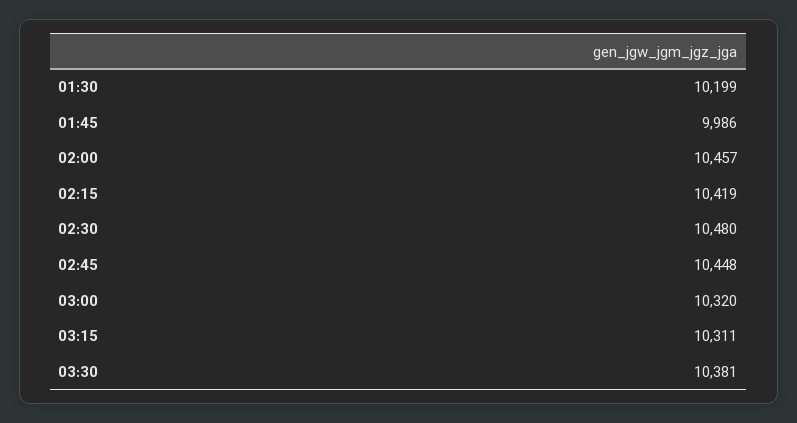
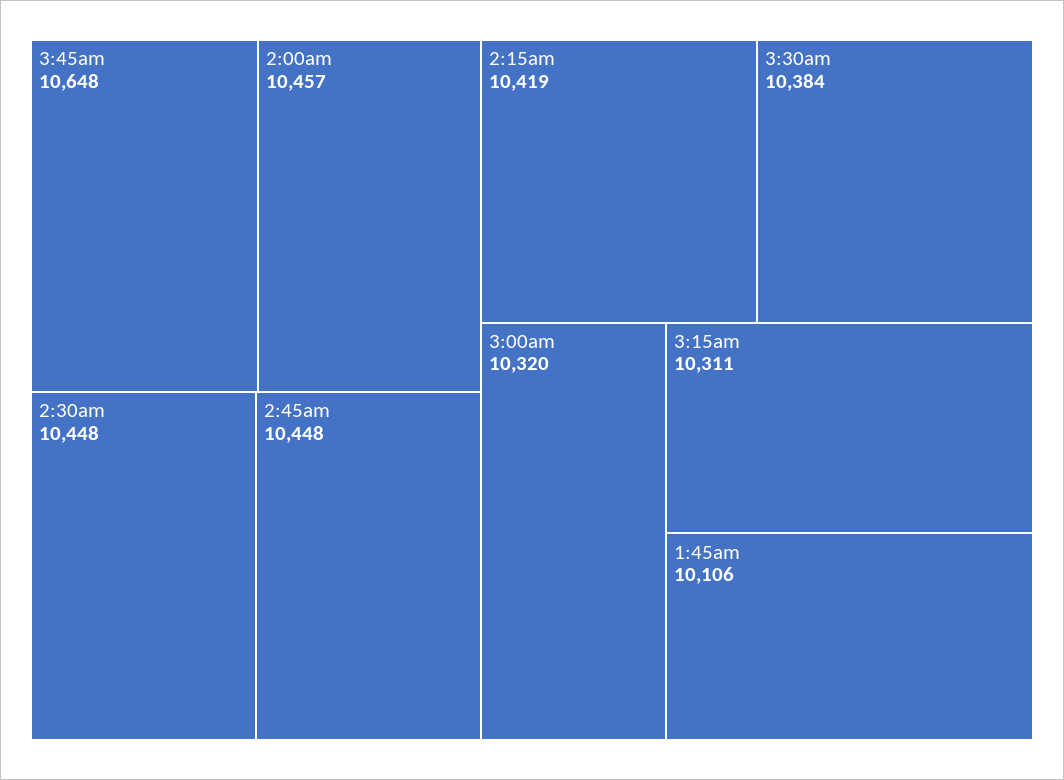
01:30: 10199 -> none
01:45: 9986 -> 10106
02:30: 10480 -> 10448
03:30: 10381 -> 10384
3:45am: none -> 10648

